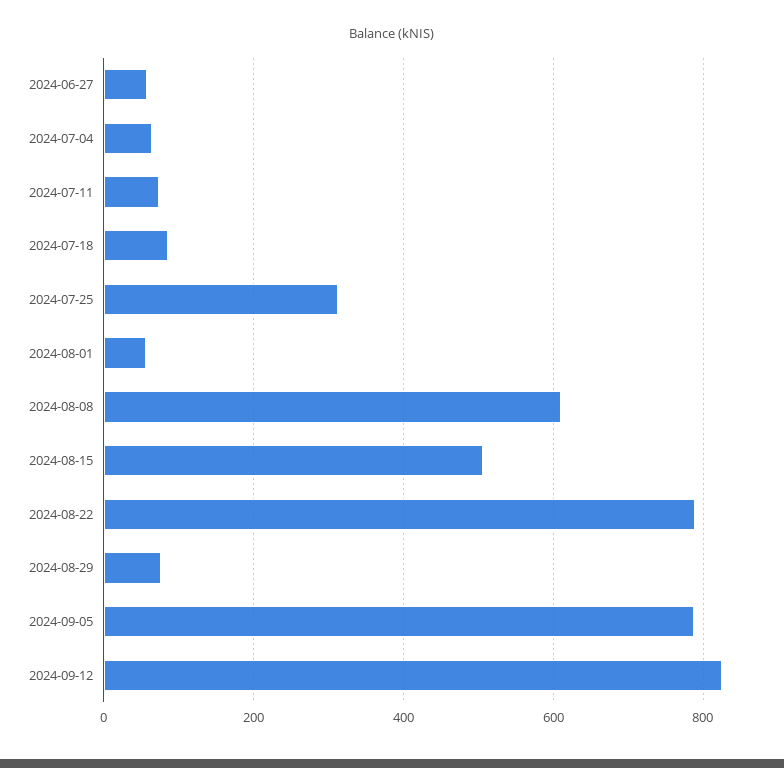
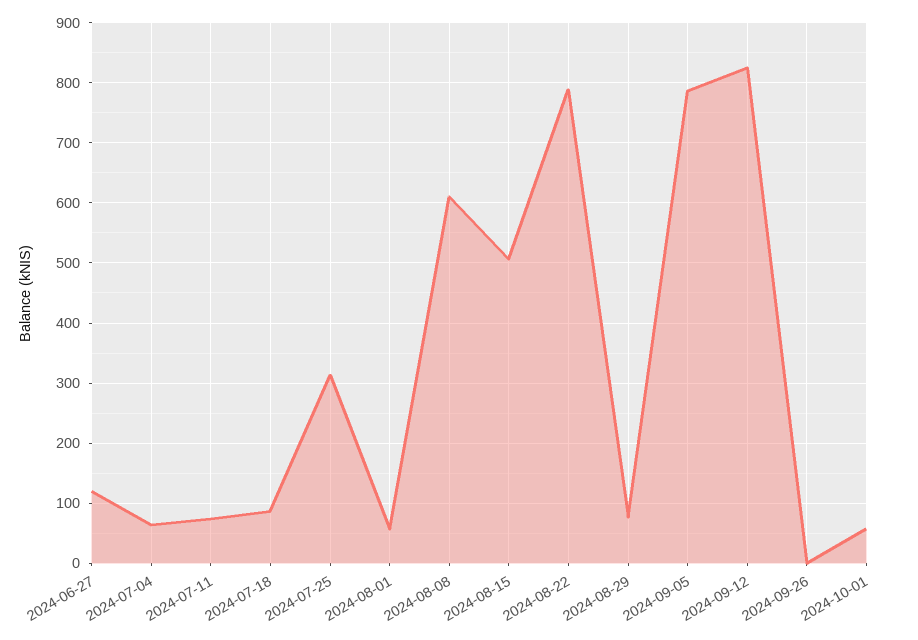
2024-06-27: 60 -> 120
2024-09-26: none -> 0
2024-10-01: none -> 60

